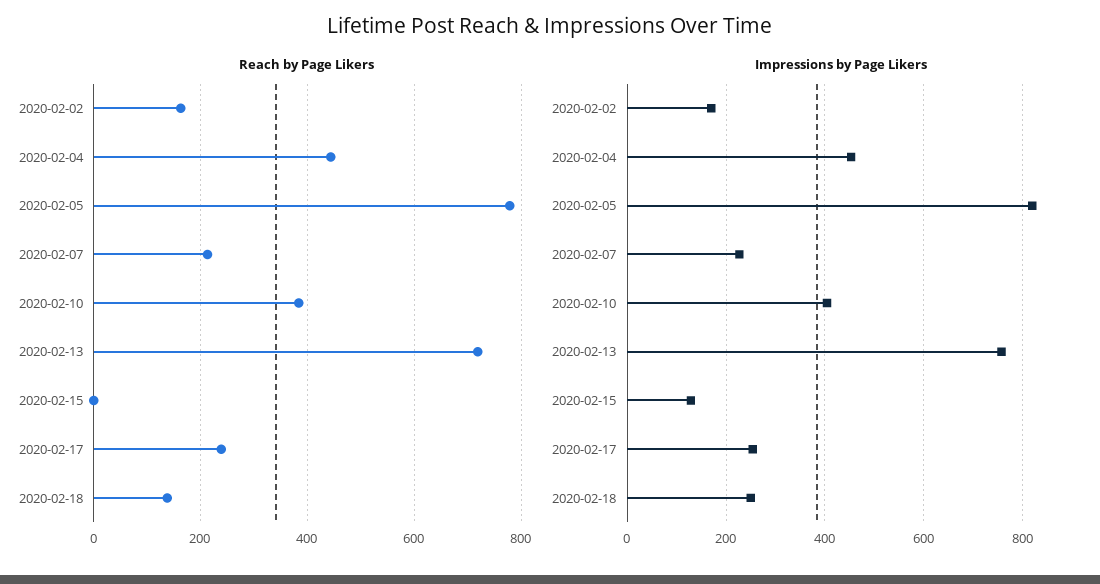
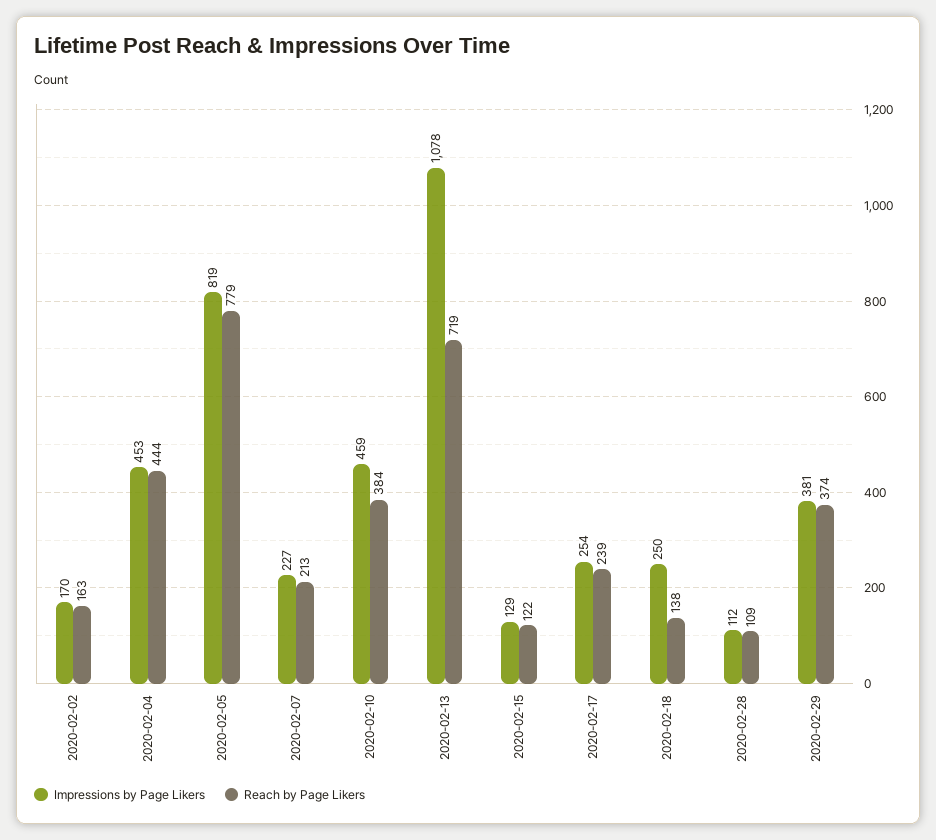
Reach by Page Likers, 2020-02-15: 0 -> 122
Impressions by Page Likers, 2020-02-10: 400 -> 459
Impressions by Page Likers, 2020-02-13: 760 -> 1078
Impressions by Page Likers, 2020-02-28: none -> 112
Reach by Page Likers, 2020-02-28: none -> 109
Impressions by Page Likers, 2020-02-29: none -> 381
Reach by Page Likers, 2020-02-29: none -> 374

